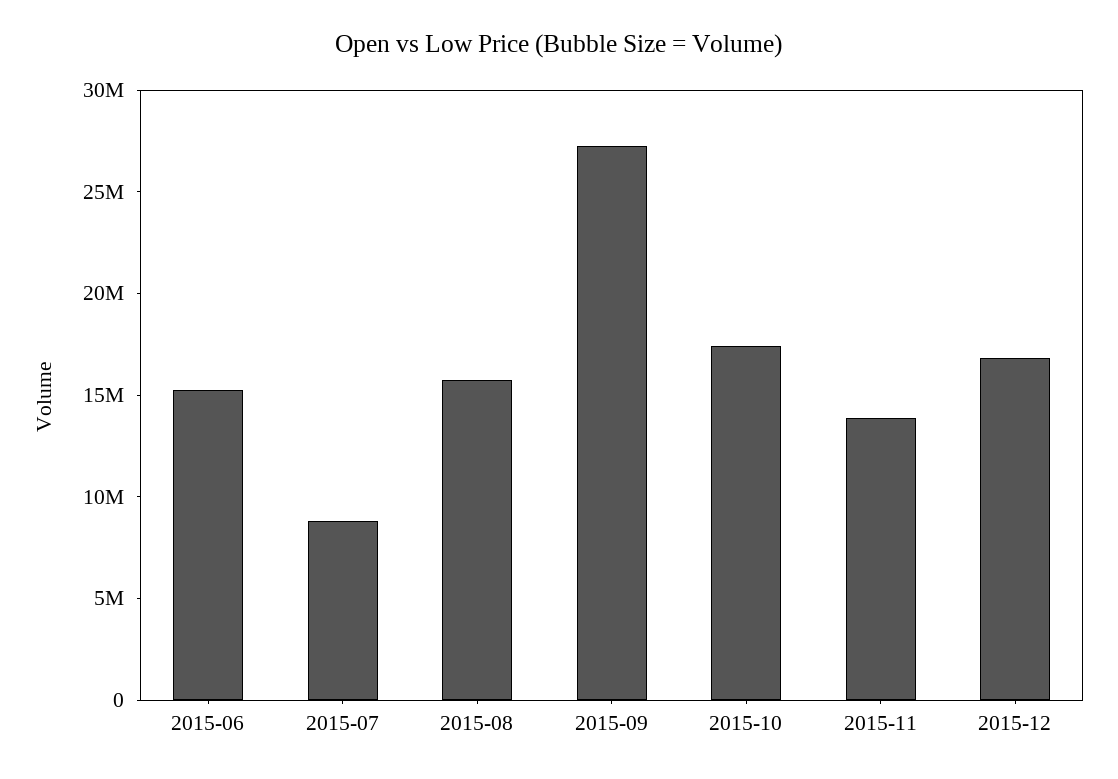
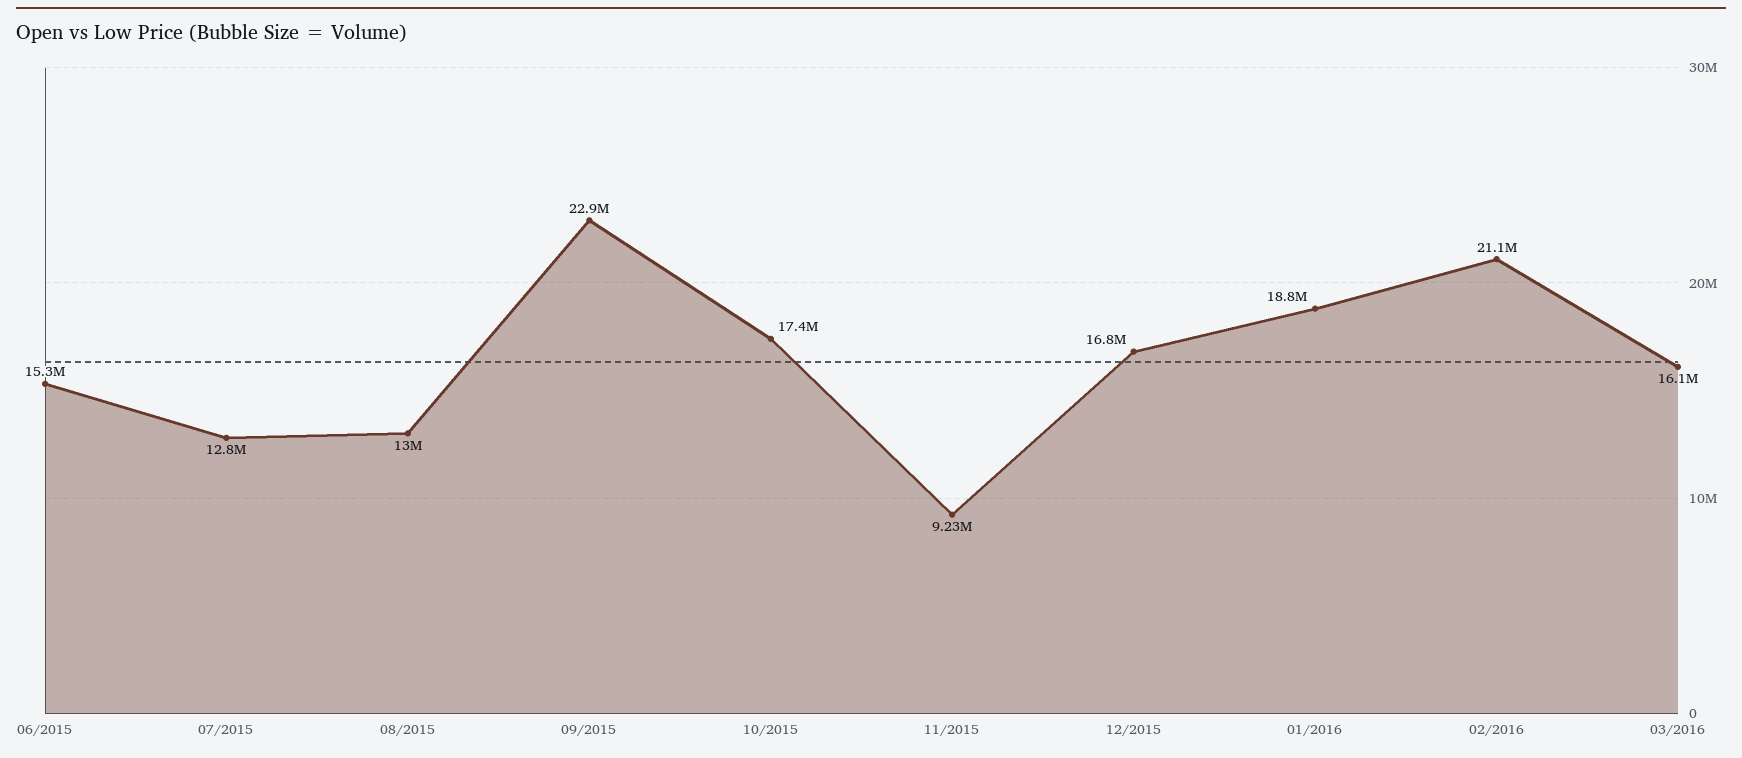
2015-07: 9000000 -> 12800000
2015-08: 16000000 -> 13000000
2015-09: 27000000 -> 22900000
2015-11: 14000000 -> 9230000
01/2016: none -> 18800000
02/2016: none -> 21100000
03/2016: none -> 16100000

